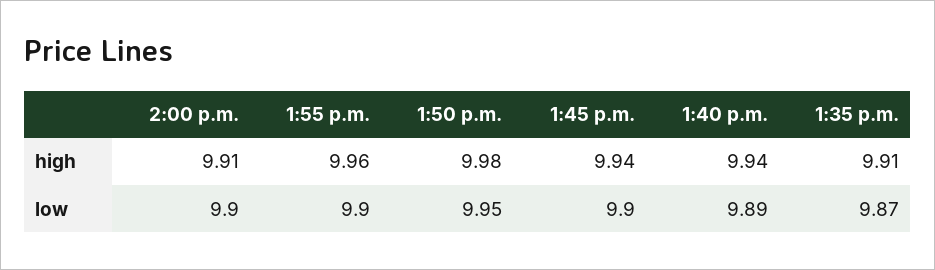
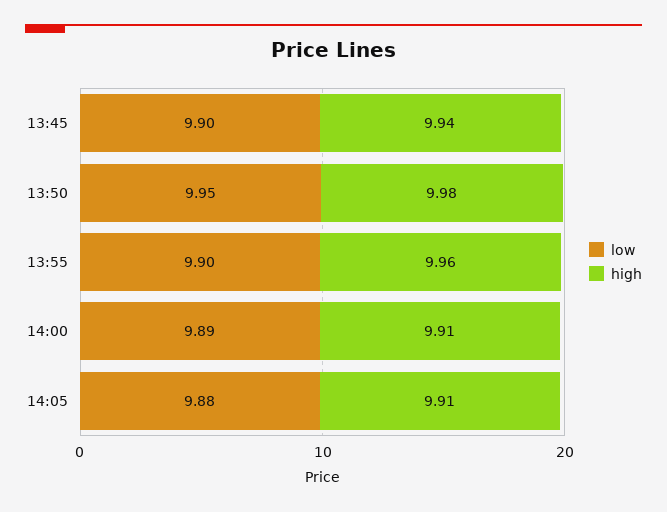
high, 1:40 p.m.: 9.94 -> none
high, 1:35 p.m.: 9.91 -> none
low, 2:00 p.m.: 9.9 -> 9.89
low, 1:40 p.m.: 9.89 -> none
low, 1:35 p.m.: 9.87 -> none
low, 14:05: none -> 9.88
high, 14:05: none -> 9.91

